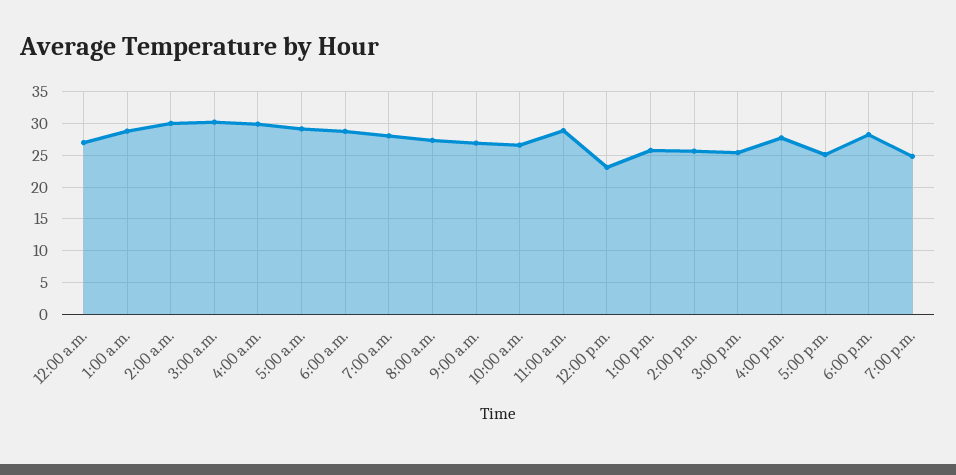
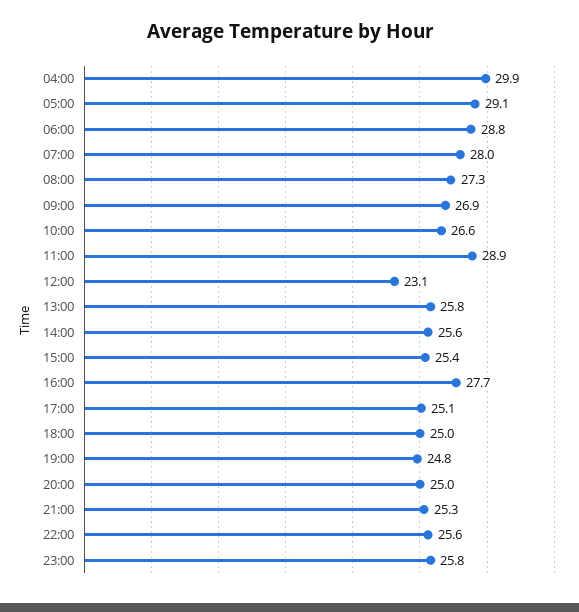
12:00 a.m.: 27 -> none
1:00 a.m.: 29 -> none
2:00 a.m.: 30 -> none
3:00 a.m.: 30 -> none
6:00 p.m.: 28 -> 25
20:00: none -> 25
21:00: none -> 25.3
22:00: none -> 25.6
23:00: none -> 25.8

